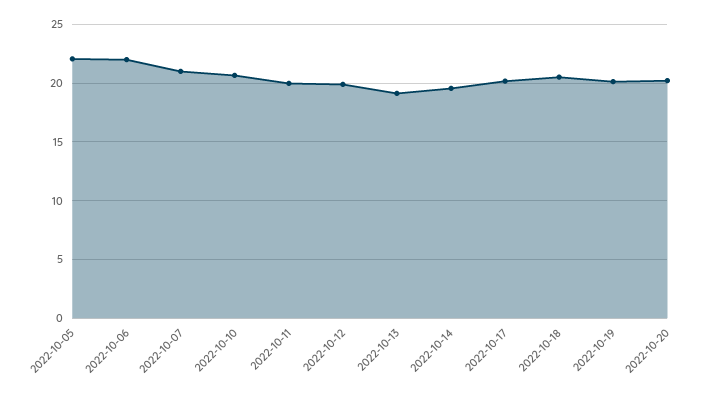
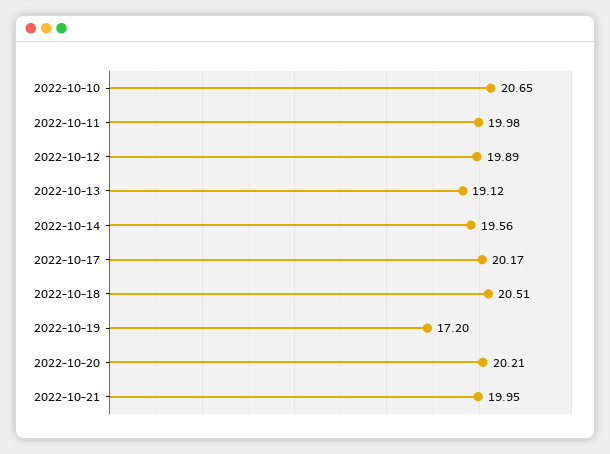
2022-10-05: 22 -> none
2022-10-06: 22 -> none
2022-10-07: 21 -> none
2022-10-19: 20 -> 17.2
2022-10-21: none -> 19.95

